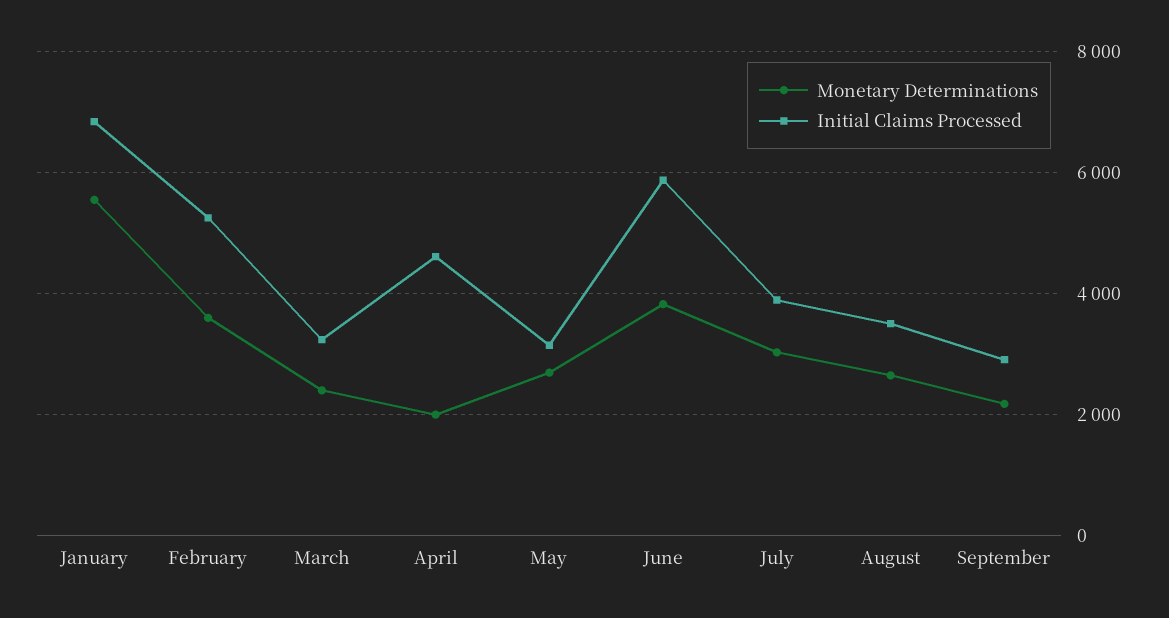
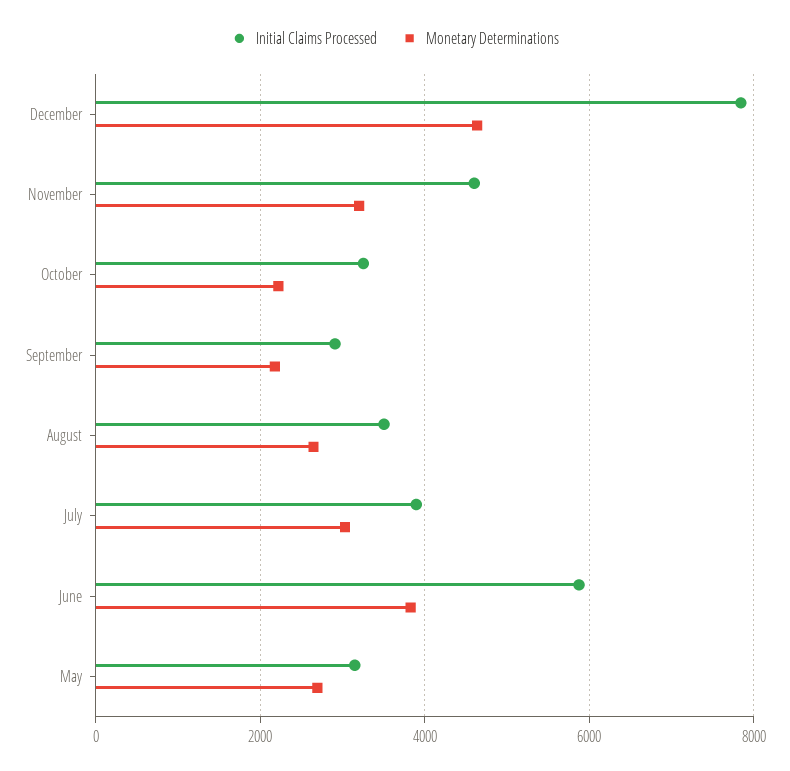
Monetary Determinations, January: 5600 -> none
Initial Claims Processed, January: 6800 -> none
Monetary Determinations, February: 3600 -> none
Initial Claims Processed, February: 5200 -> none
Monetary Determinations, March: 2400 -> none
Initial Claims Processed, March: 3200 -> none
Monetary Determinations, April: 2000 -> none
Initial Claims Processed, April: 4600 -> none
Initial Claims Processed, December: none -> 7800
Monetary Determinations, December: none -> 4600
Initial Claims Processed, November: none -> 4600
Monetary Determinations, November: none -> 3200
Initial Claims Processed, October: none -> 3200
Monetary Determinations, October: none -> 2200

